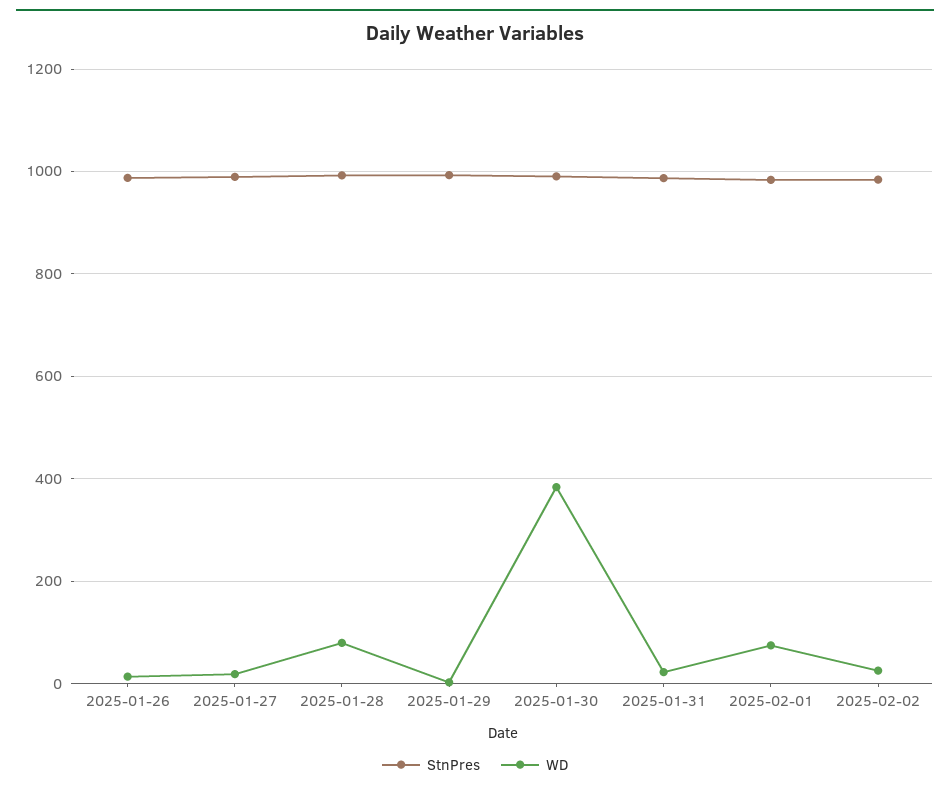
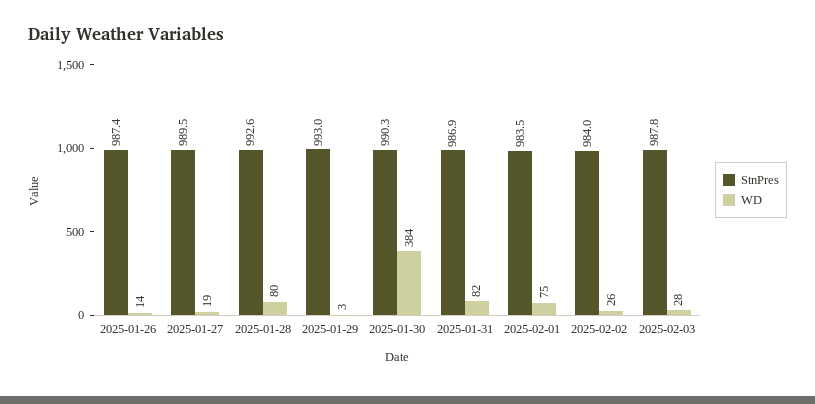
WD, 2025-01-31: 20 -> 82
StnPres, 2025-02-03: none -> 987.8
WD, 2025-02-03: none -> 28

